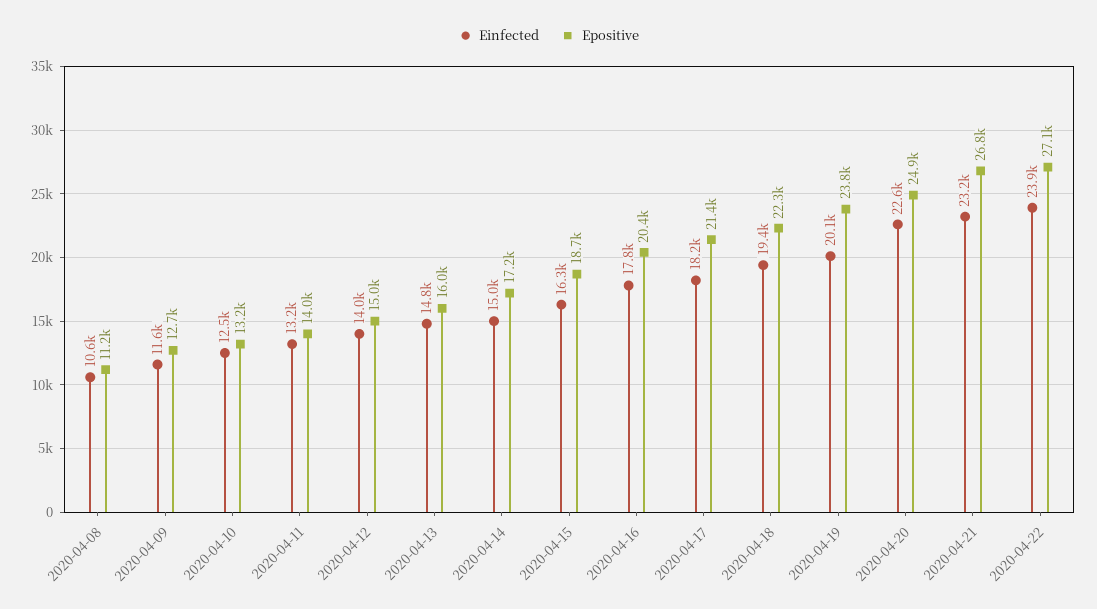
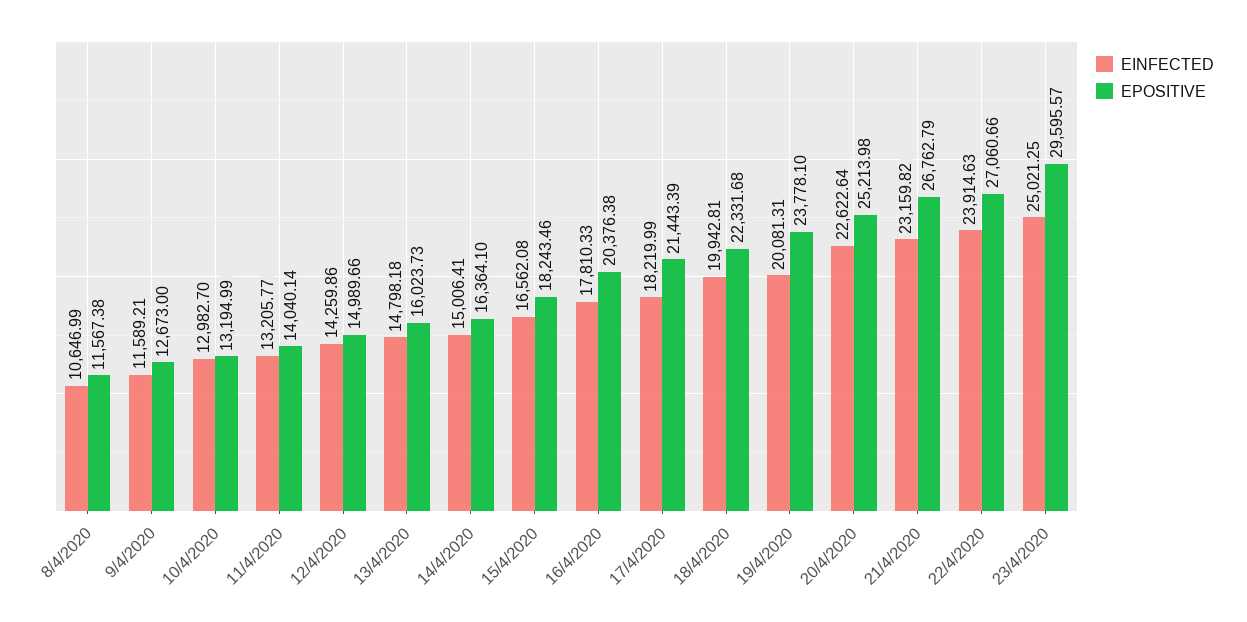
Epositive, 2020-04-08: 11200 -> 11567.38
Einfected, 2020-04-10: 12500 -> 12982.7
Einfected, 2020-04-12: 14000 -> 14259.86
Epositive, 2020-04-14: 17200 -> 16364.1
Einfected, 2020-04-15: 16300 -> 16562.08
Epositive, 2020-04-15: 18700 -> 18243.46
Einfected, 2020-04-18: 19400 -> 19942.81
Epositive, 2020-04-20: 24900 -> 25213.98
Einfected, 23/4/2020: none -> 25021.25
Epositive, 23/4/2020: none -> 29595.57

